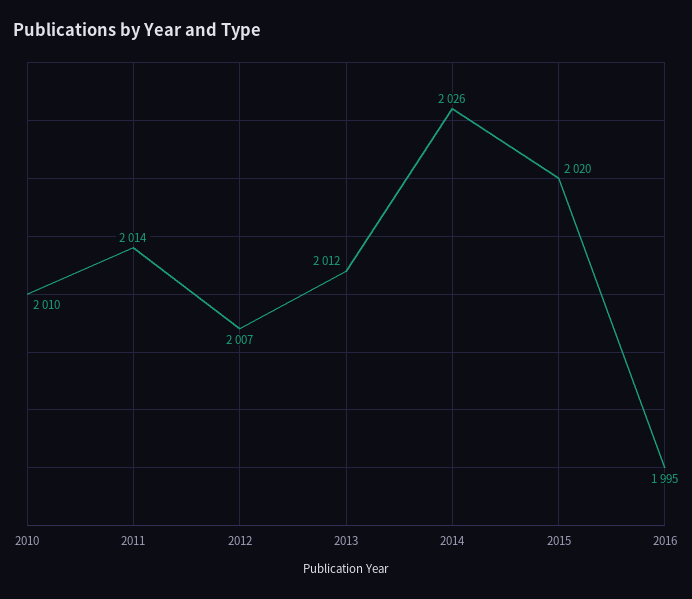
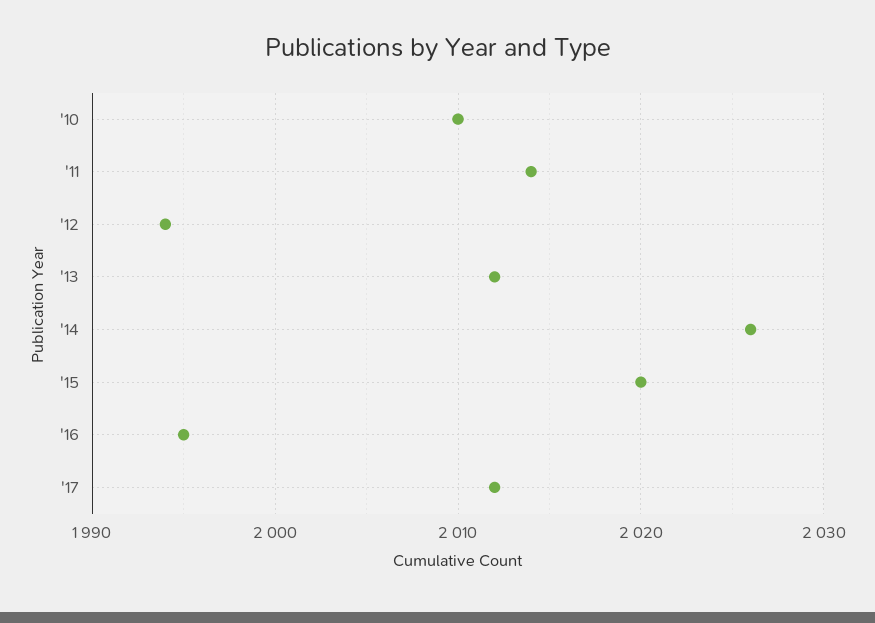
2012: 2007 -> 1994
'17: none -> 2012

